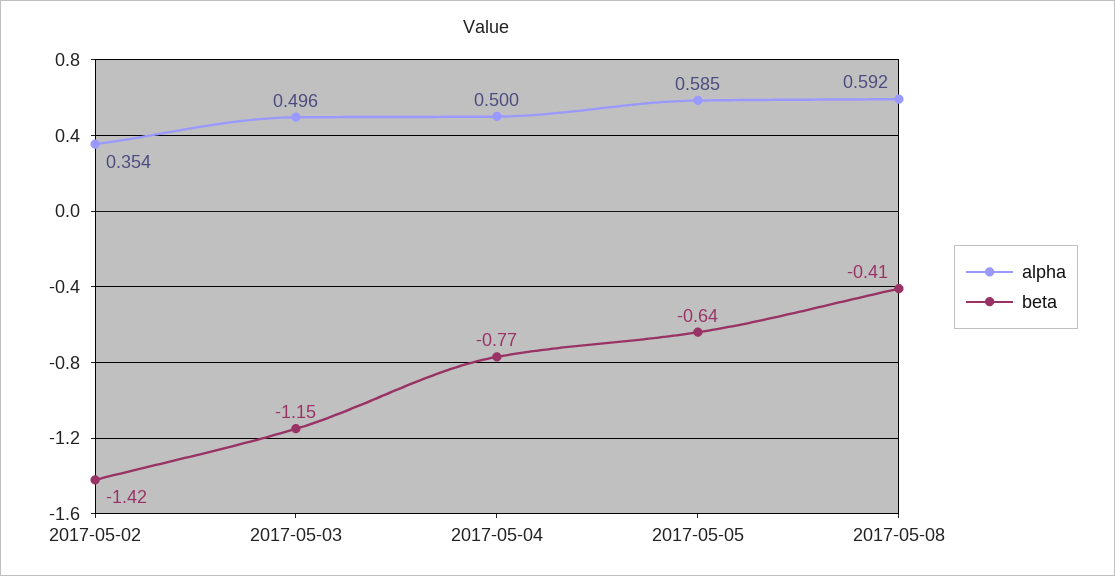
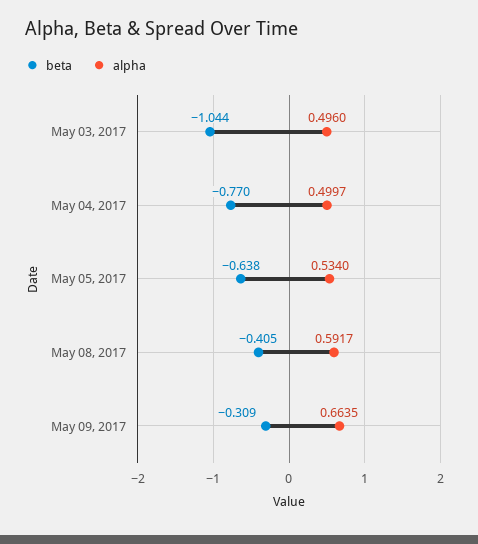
alpha, 2017-05-02: 0.354 -> none
beta, 2017-05-02: -1.42 -> none
beta, 2017-05-03: -1.15 -> -1.044
alpha, 2017-05-05: 0.585 -> 0.534
beta, May 09, 2017: none -> -0.309
alpha, May 09, 2017: none -> 0.6635

